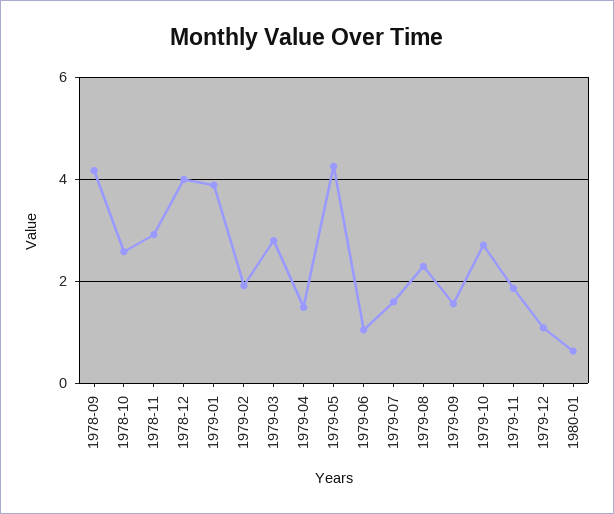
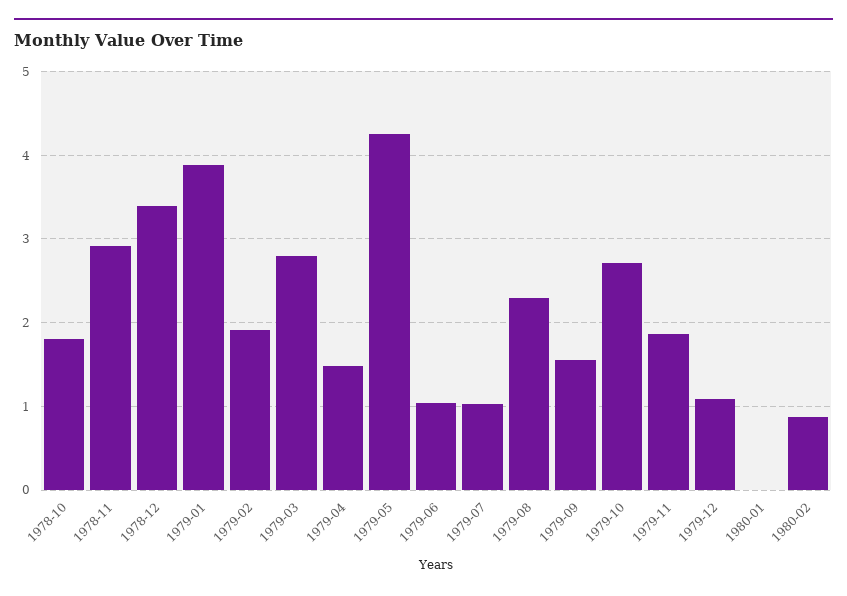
1978-09: 4.2 -> none
1978-10: 2.6 -> 1.8
1978-12: 4 -> 3.4
1979-07: 1.6 -> 1
1980-01: 0.6 -> 0
1980-02: none -> 0.9

